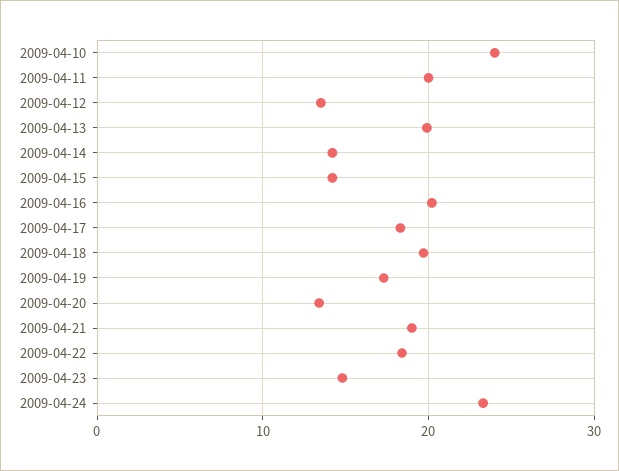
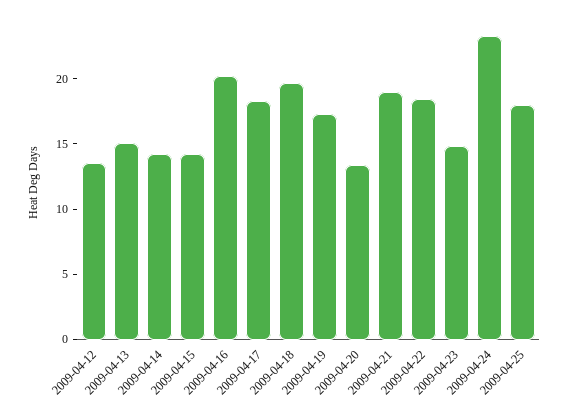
2009-04-10: 24 -> none
2009-04-11: 20 -> none
2009-04-13: 20 -> 15
2009-04-25: none -> 18

